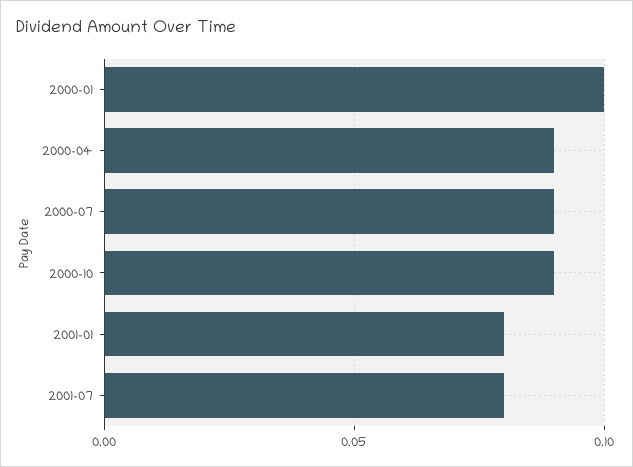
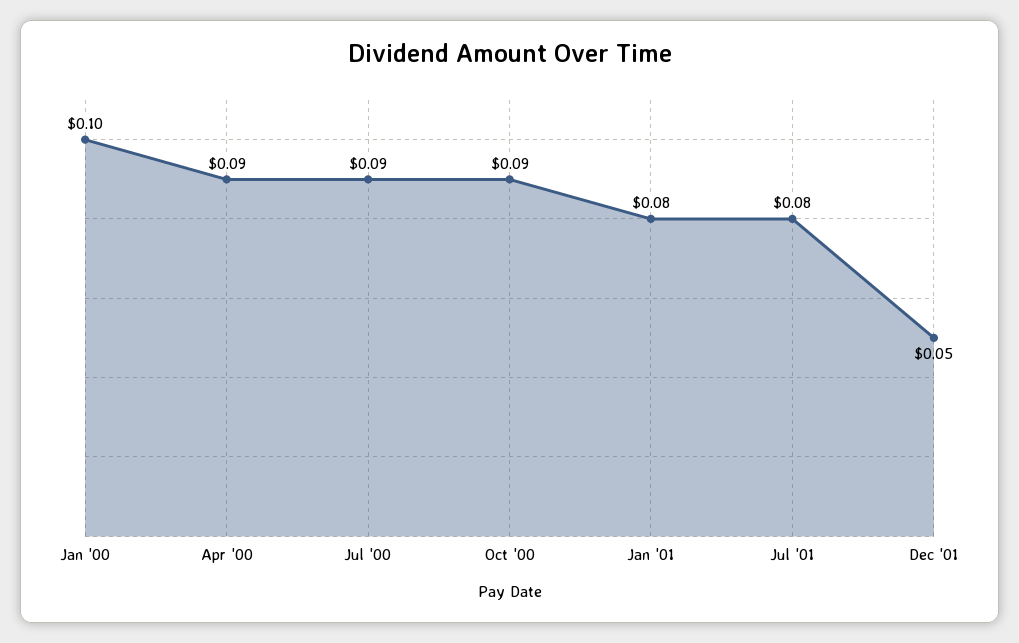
Dec '01: none -> 0.05

